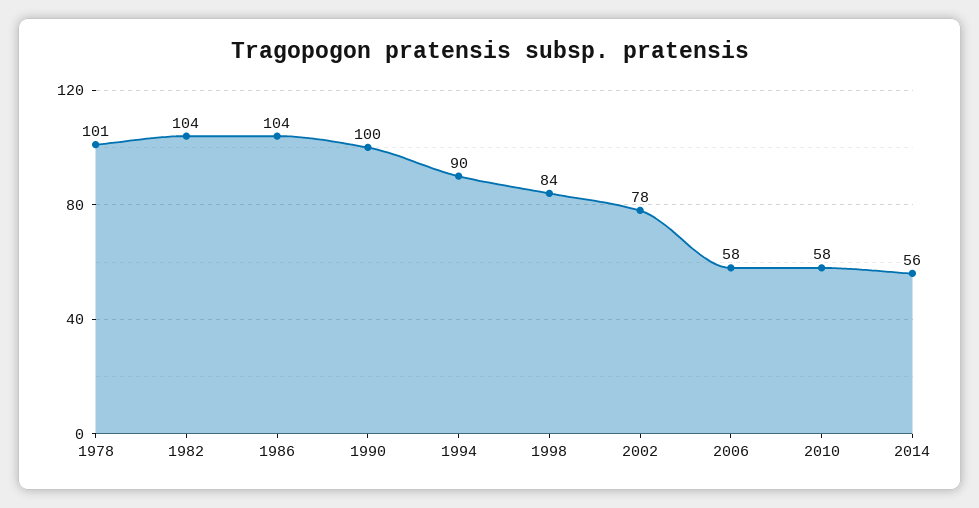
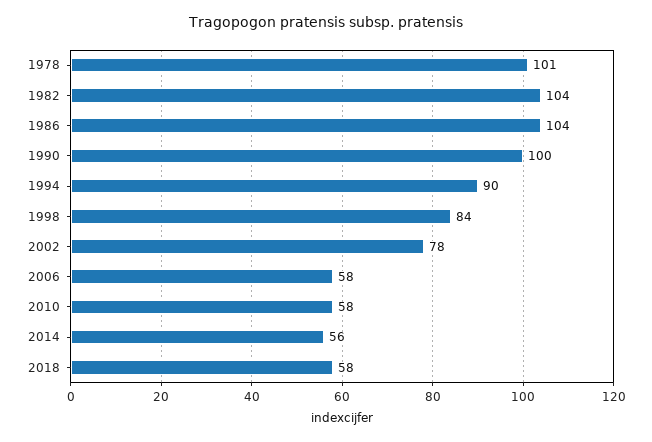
2018: none -> 58

